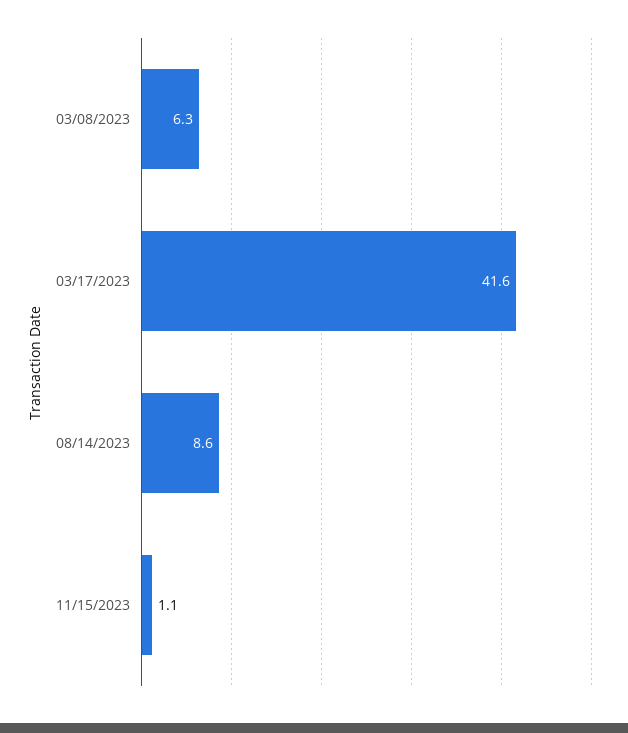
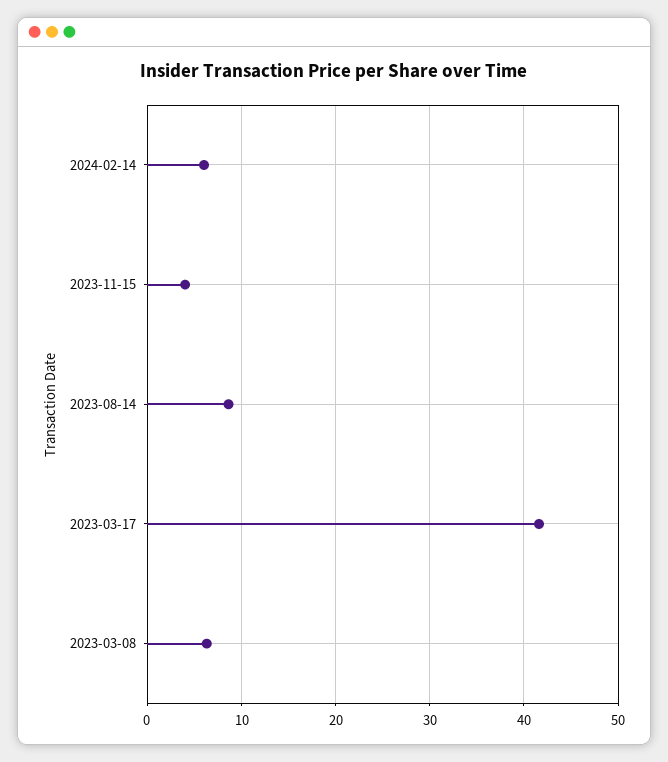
11/15/2023: 1.1 -> 4
2024-02-14: none -> 6

